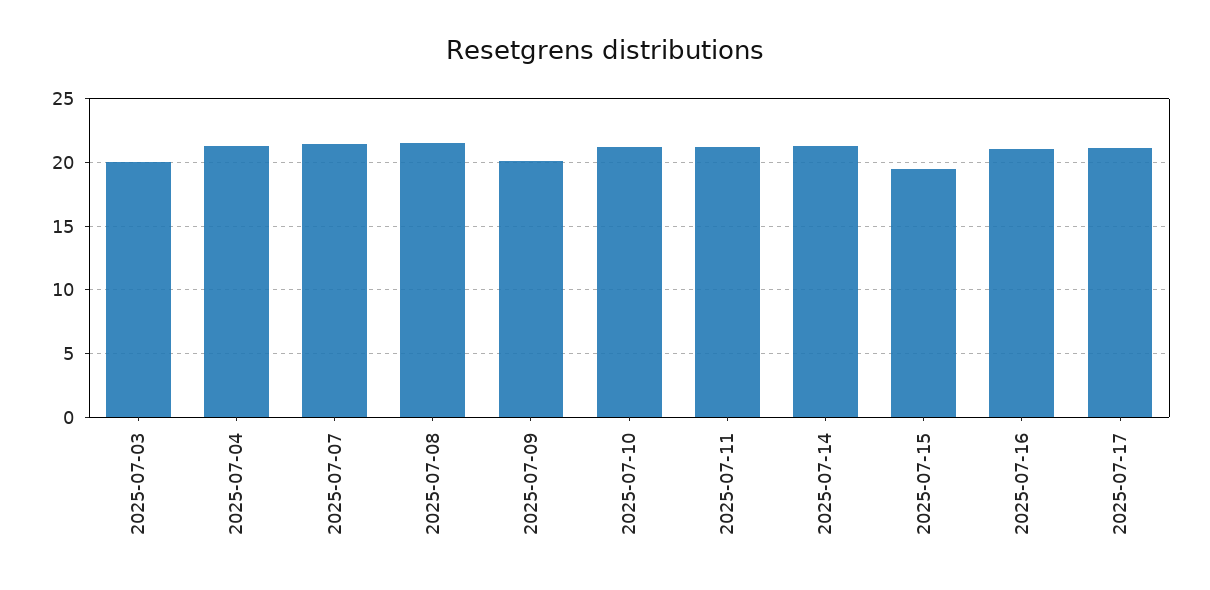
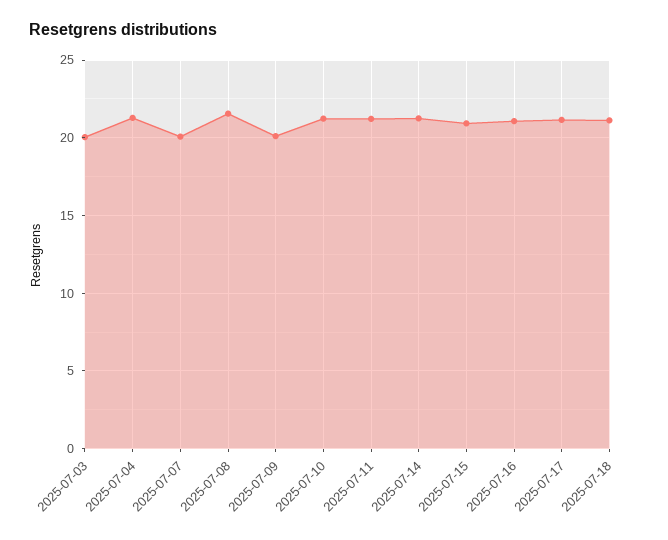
2025-07-07: 21.5 -> 20
2025-07-15: 19.5 -> 21
2025-07-18: none -> 21

